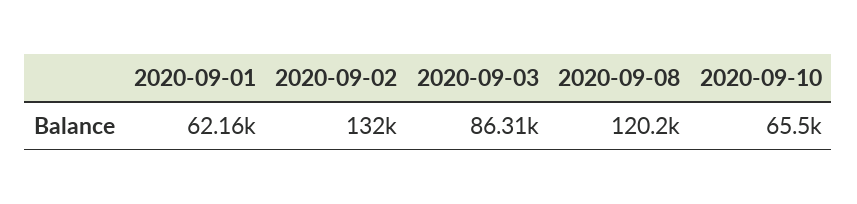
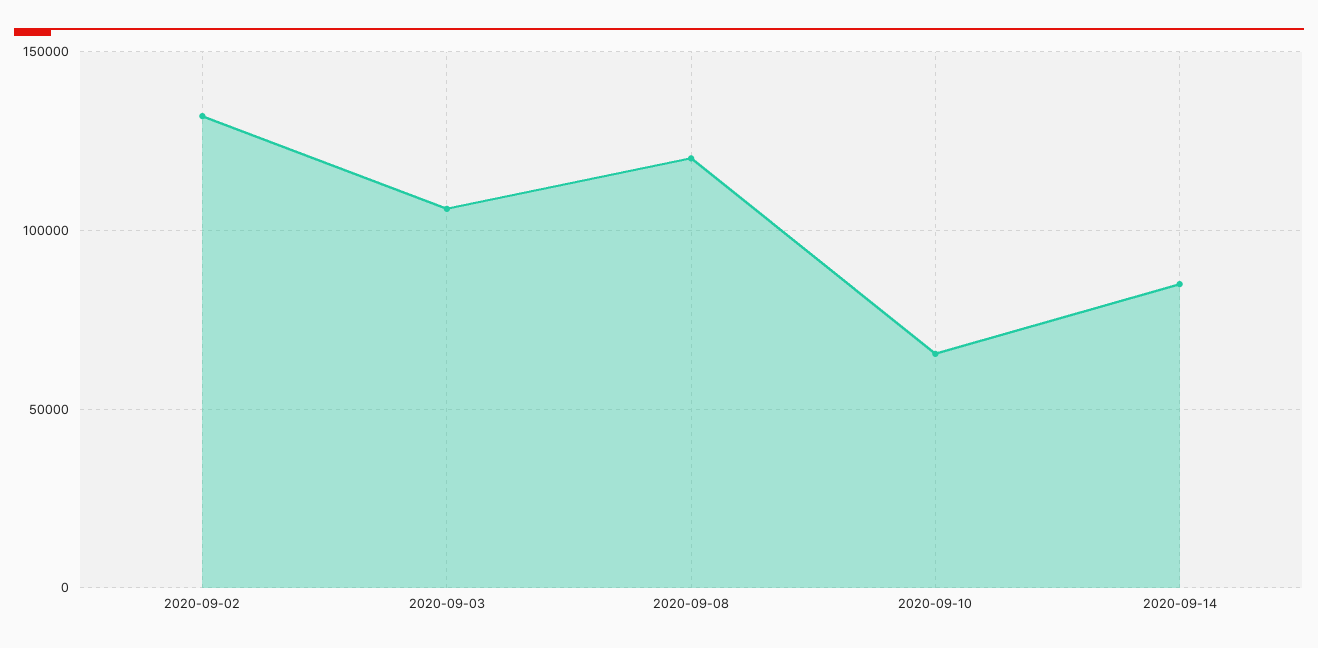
2020-09-01: 62160 -> none
2020-09-03: 86310 -> 105000
2020-09-14: none -> 85000

